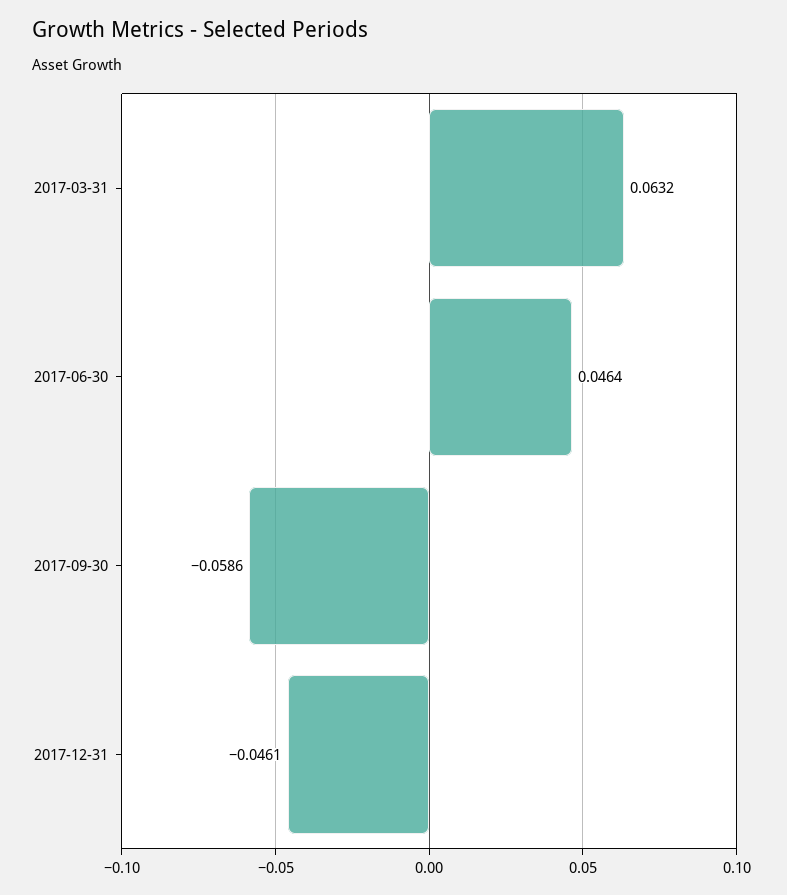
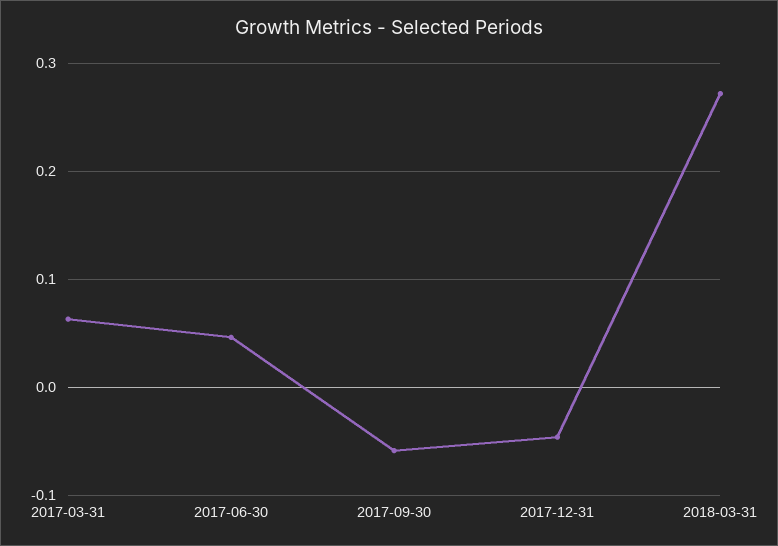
2018-03-31: none -> 0.27

